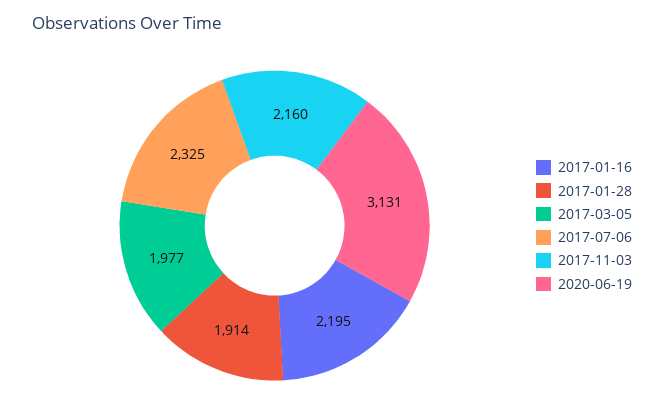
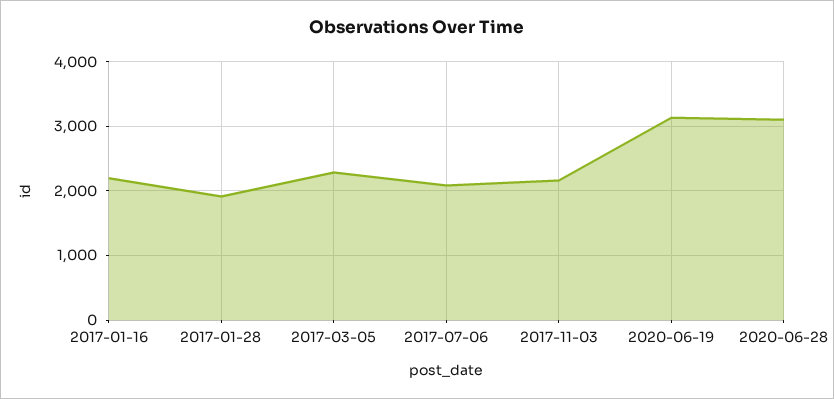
2017-03-05: 1977 -> 2300
2017-07-06: 2325 -> 2100
2020-06-28: none -> 3100

